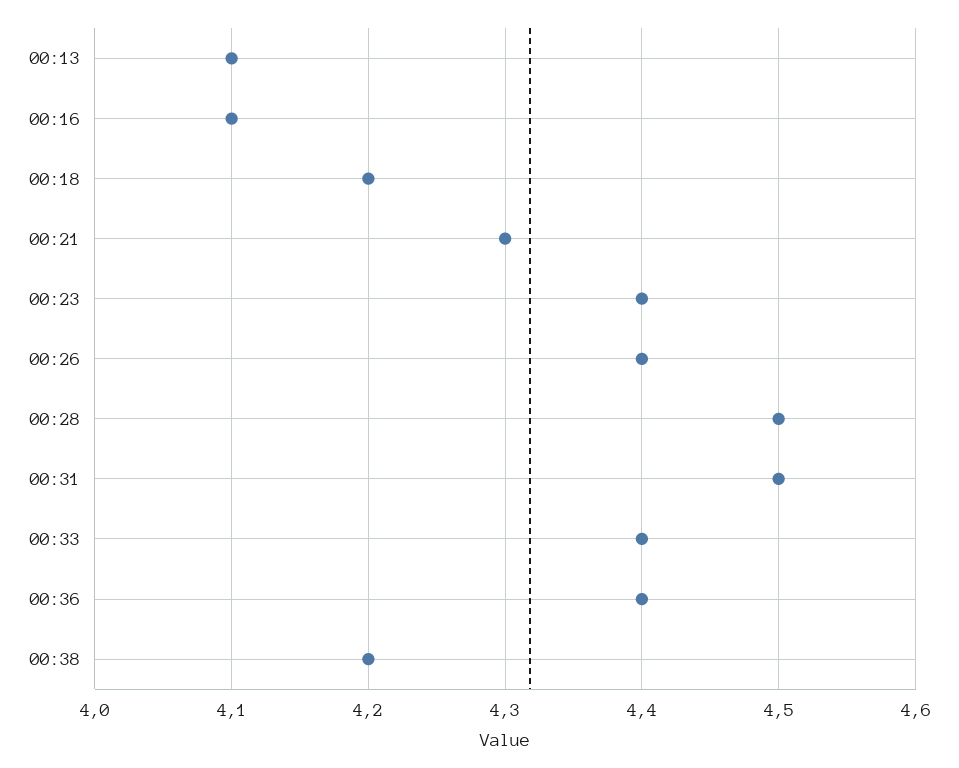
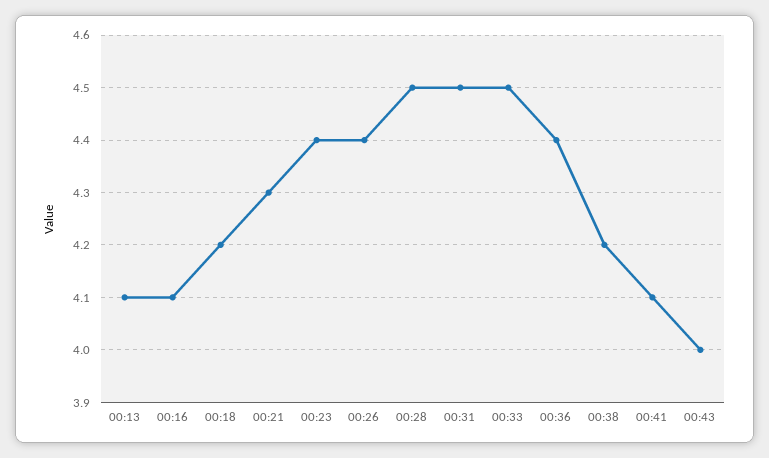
00:33: 4.4 -> 4.5
00:41: none -> 4.1
00:43: none -> 4

